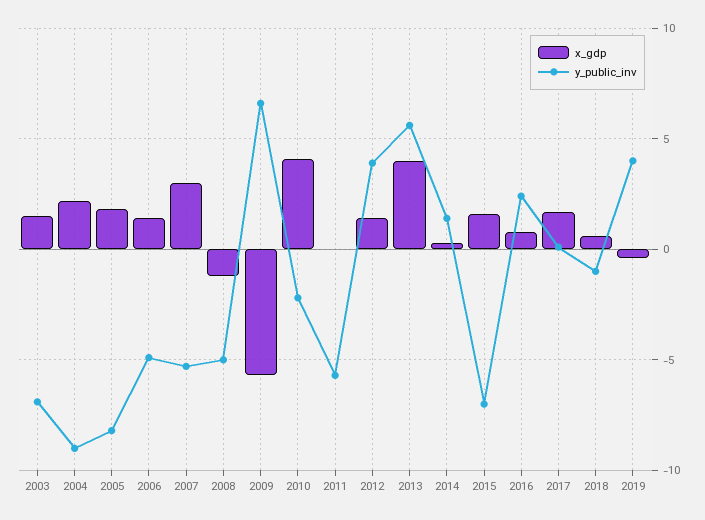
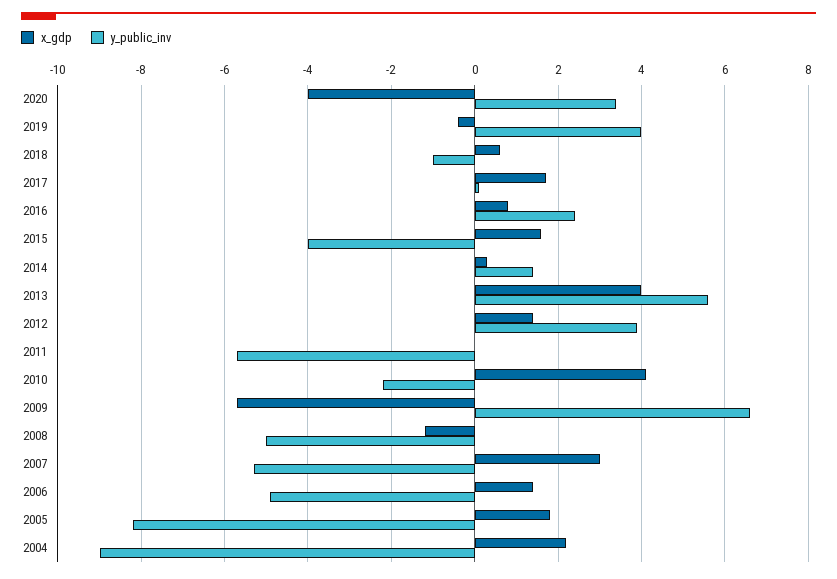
x_gdp, 2003: 1.5 -> none
y_public_inv, 2003: -7 -> none
y_public_inv, 2015: -7 -> -4
x_gdp, 2020: none -> -4
y_public_inv, 2020: none -> 3.5

